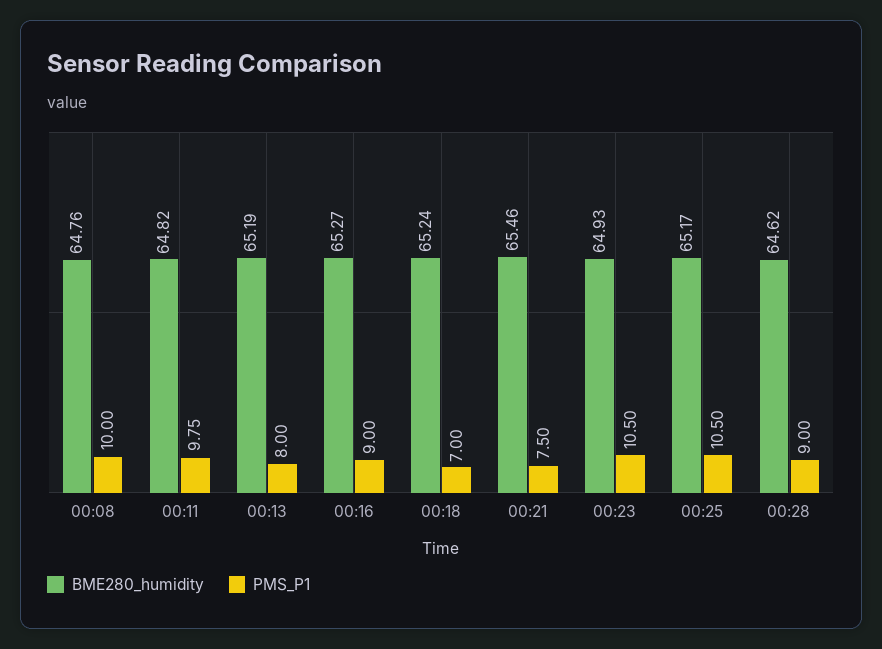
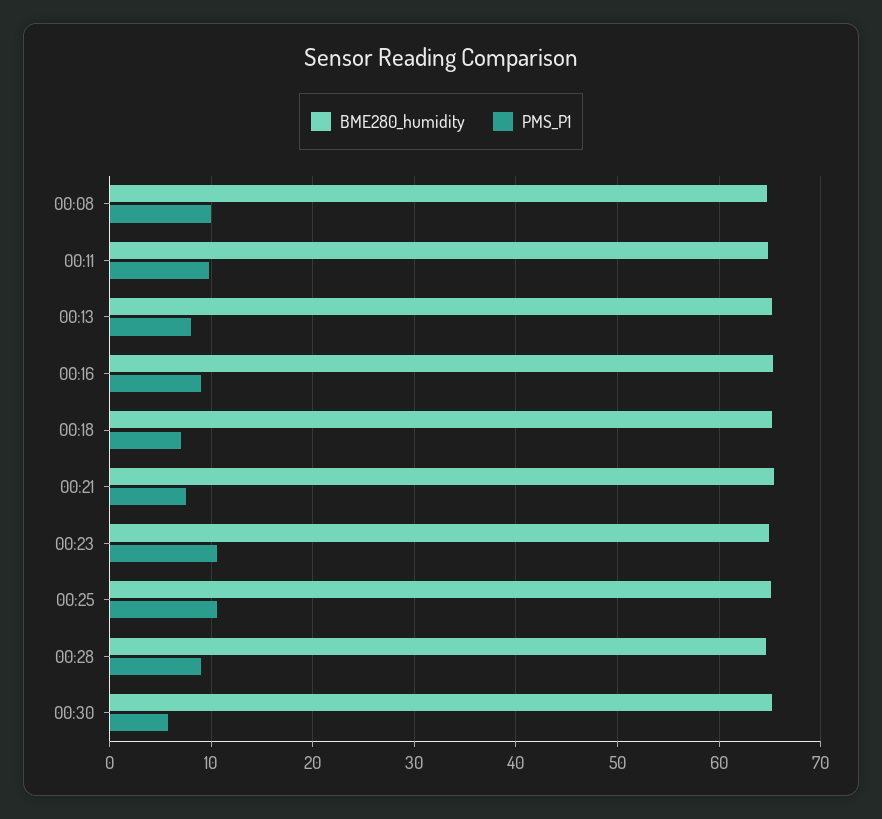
BME280_humidity, 00:30: none -> 65
PMS_P1, 00:30: none -> 6

